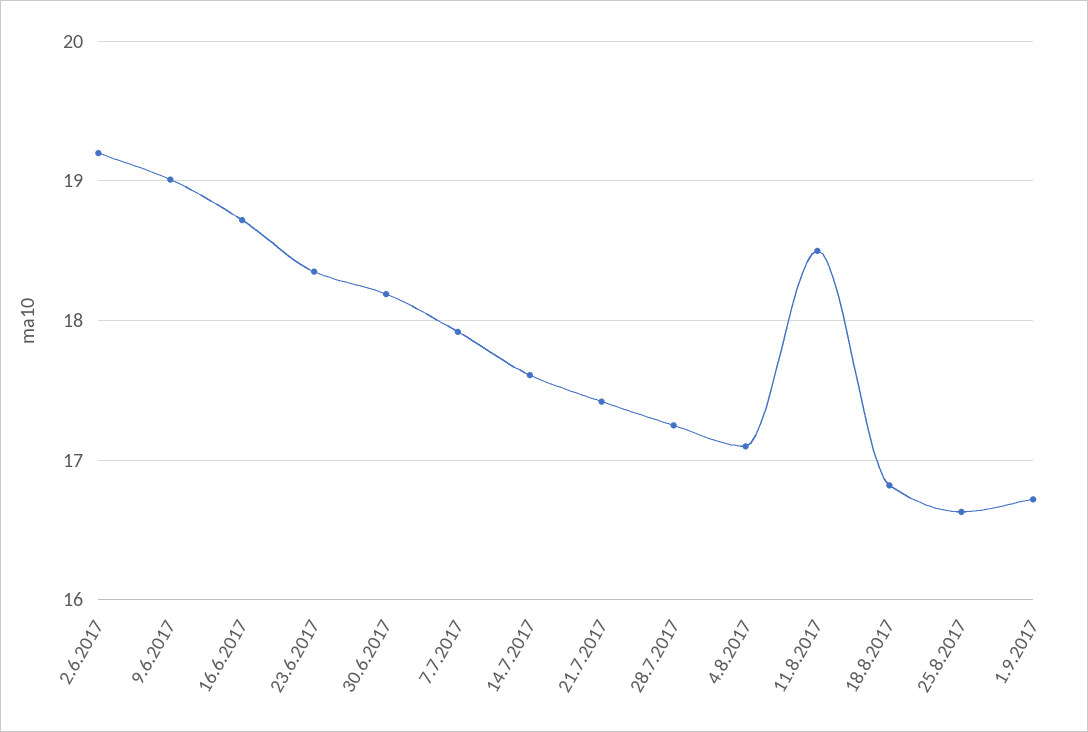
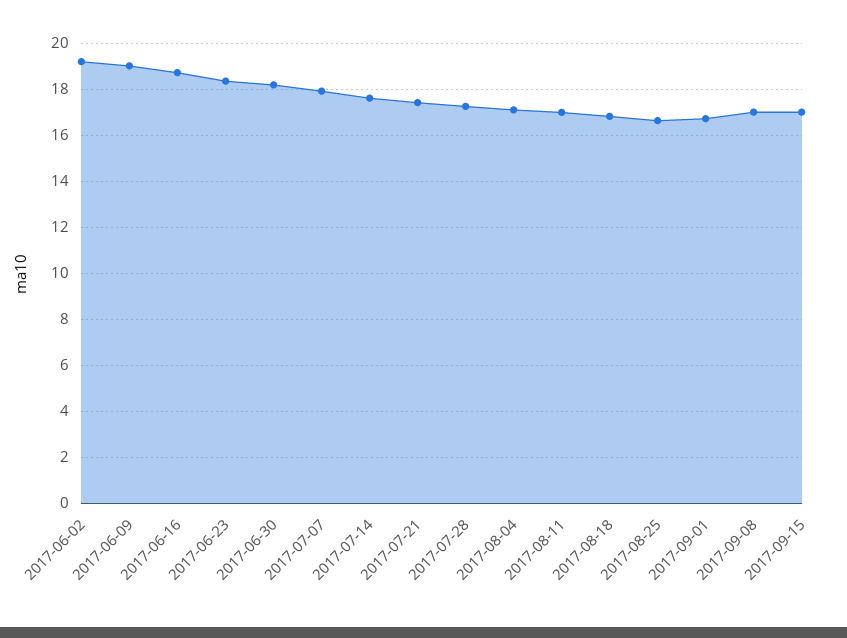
11.8.2017: 18.5 -> 17
2017-09-08: none -> 17
2017-09-15: none -> 17

